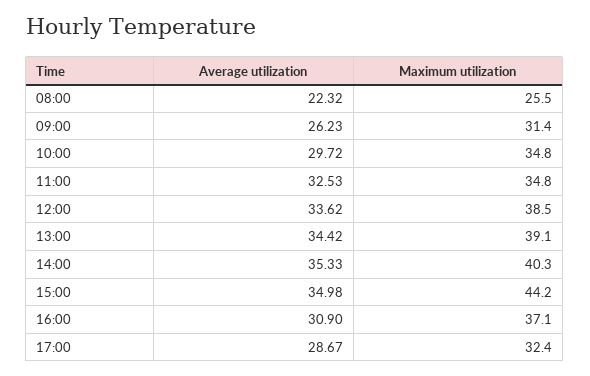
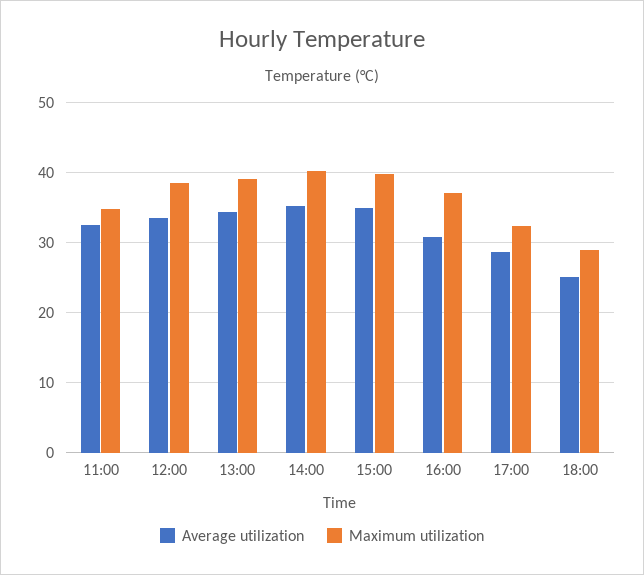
Average utilization, 08:00: 22.32 -> none
Maximum utilization, 08:00: 25.5 -> none
Average utilization, 09:00: 26.23 -> none
Maximum utilization, 09:00: 31.4 -> none
Average utilization, 10:00: 29.72 -> none
Maximum utilization, 10:00: 34.8 -> none
Maximum utilization, 15:00: 44.2 -> 40
Average utilization, 18:00: none -> 25
Maximum utilization, 18:00: none -> 29

